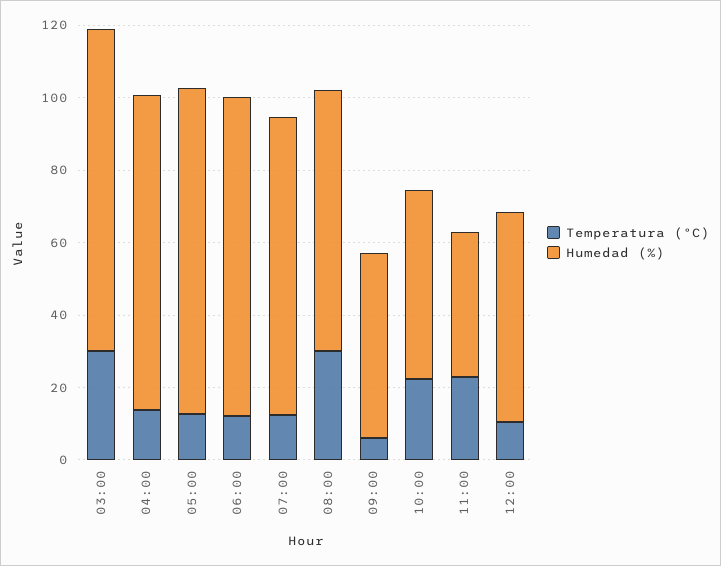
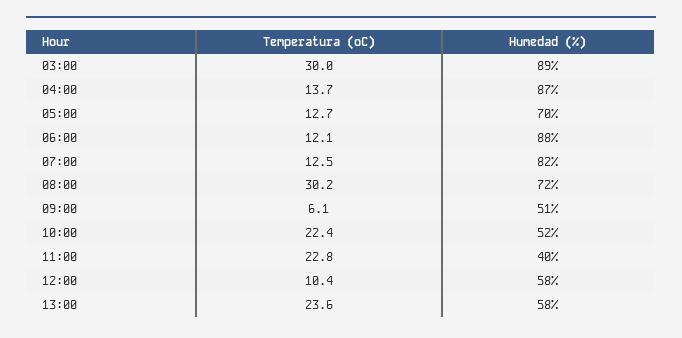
Humedad (%), 05:00: 90 -> 70
Temperatura (ºC), 13:00: none -> 23.6
Humedad (%), 13:00: none -> 58

